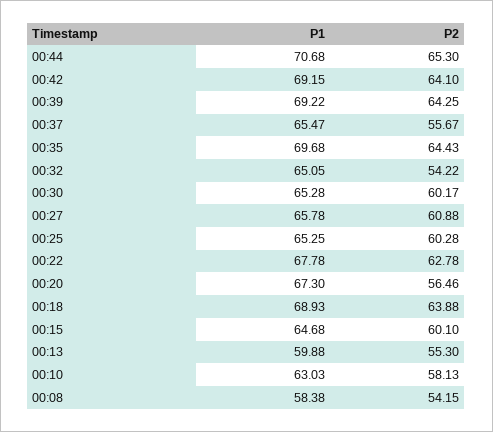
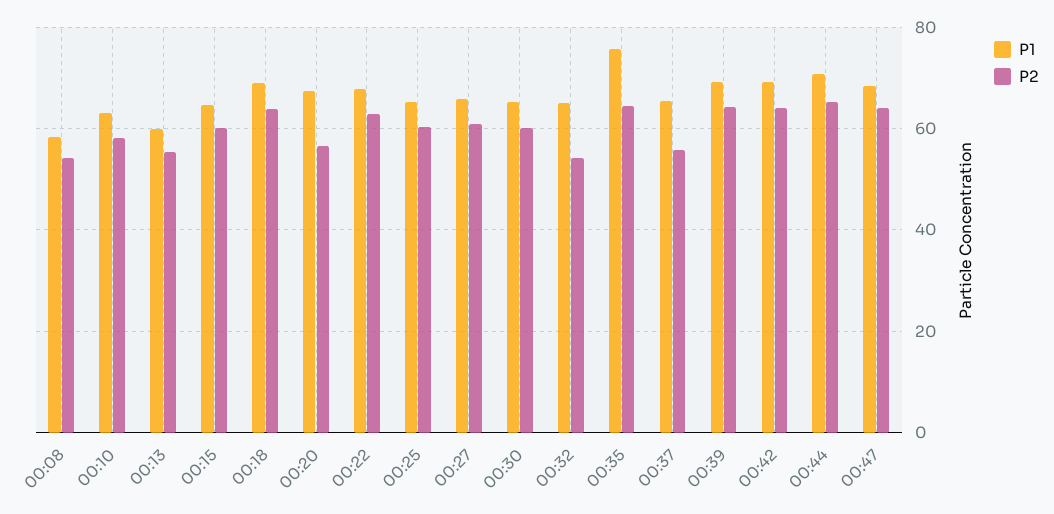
P1, 00:35: 69.68 -> 76
P1, 00:47: none -> 68
P2, 00:47: none -> 64

